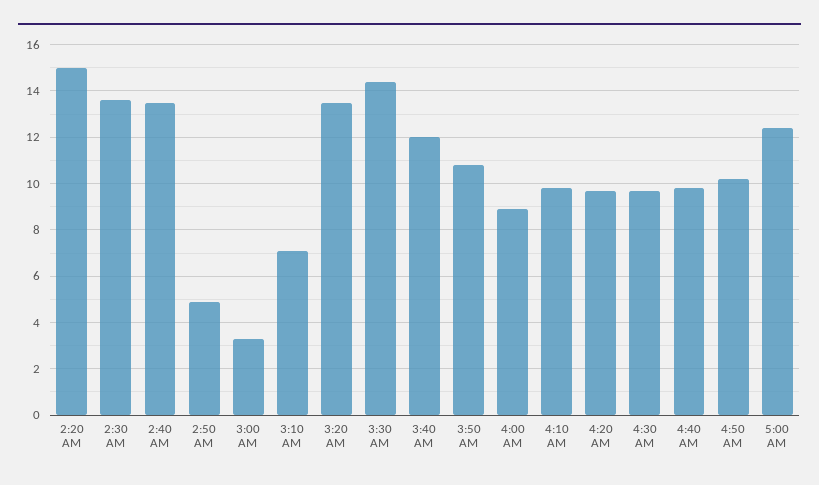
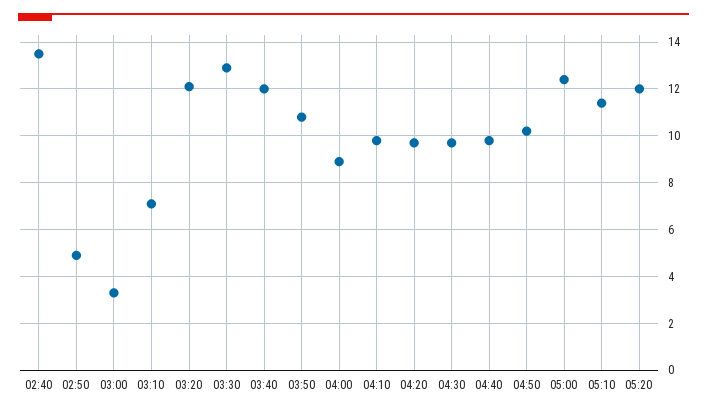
2:20 AM: 15 -> none
2:30 AM: 13.5 -> none
3:20 AM: 13.5 -> 12
3:30 AM: 14.5 -> 13
05:10: none -> 11.5
05:20: none -> 12

